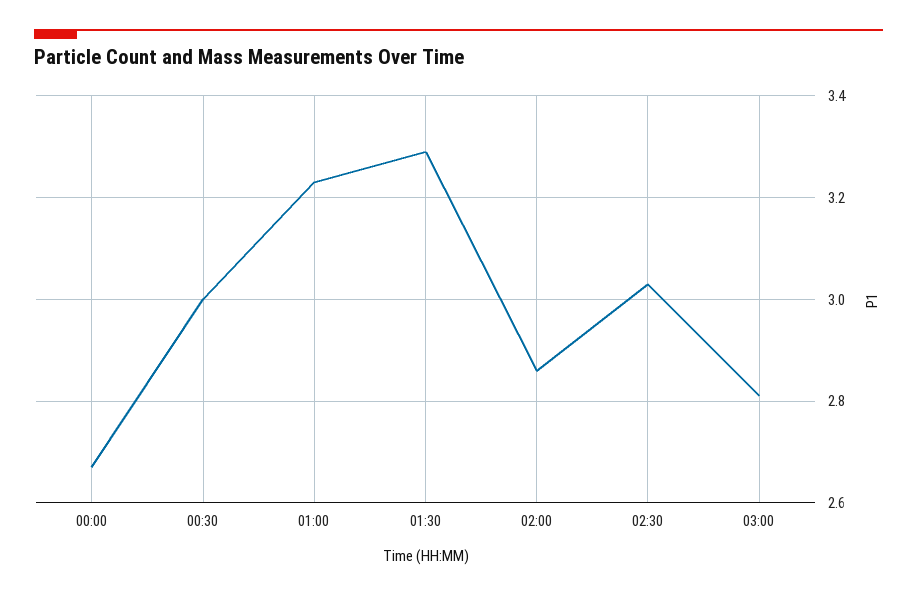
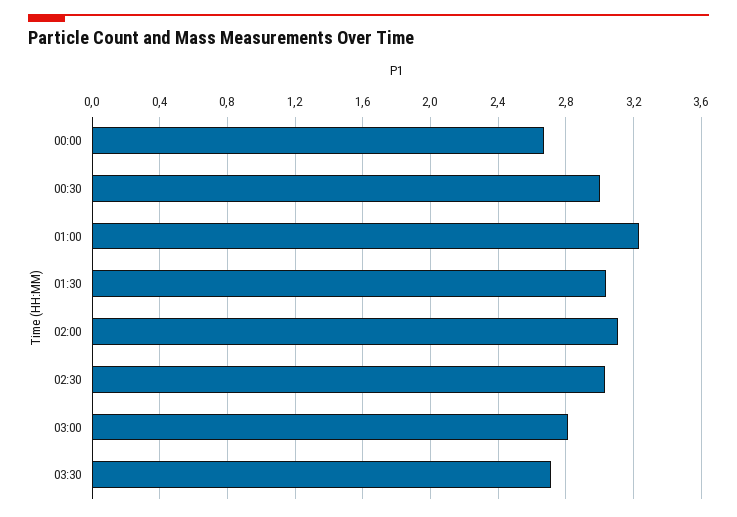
01:30: 3.3 -> 3.05
02:00: 2.85 -> 3.1
03:30: none -> 2.7

